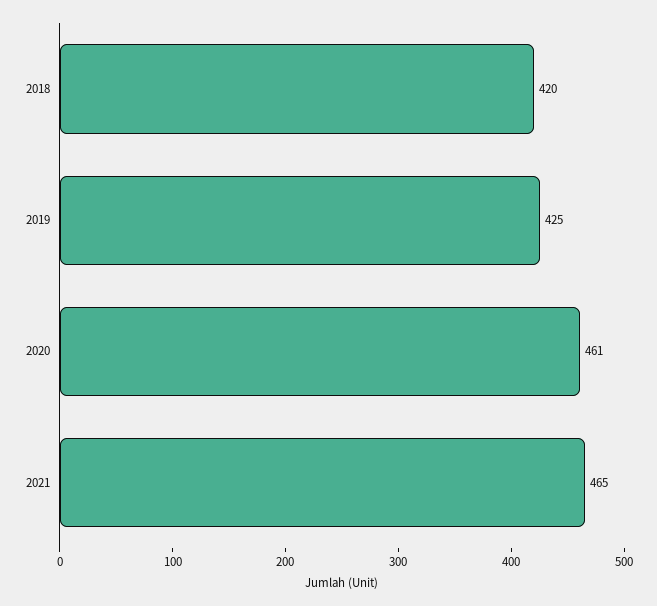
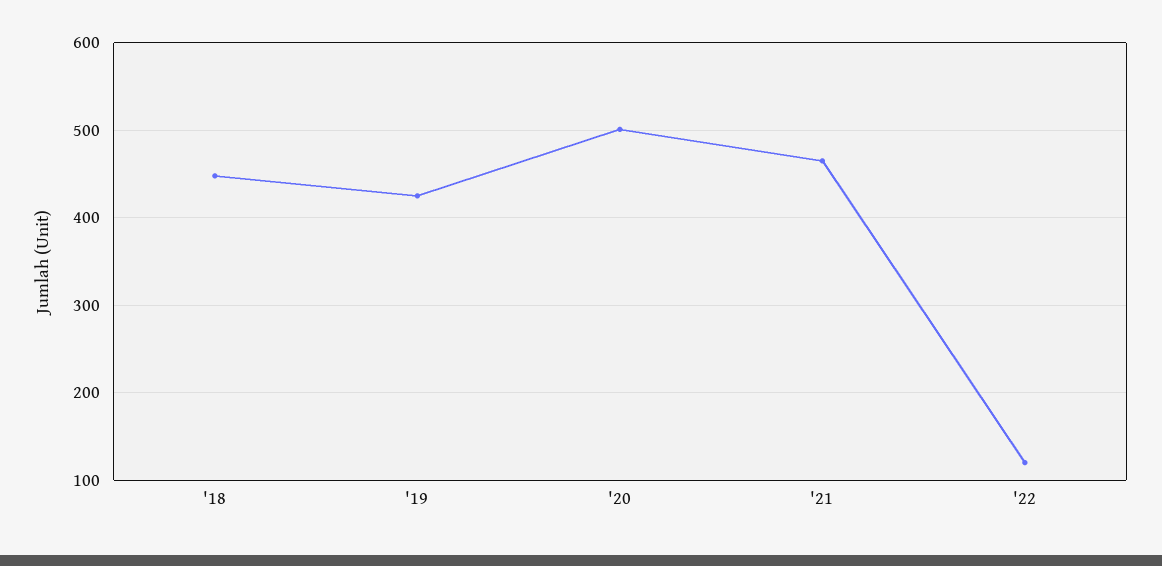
2018: 420 -> 450
2020: 461 -> 500
'22: none -> 120

